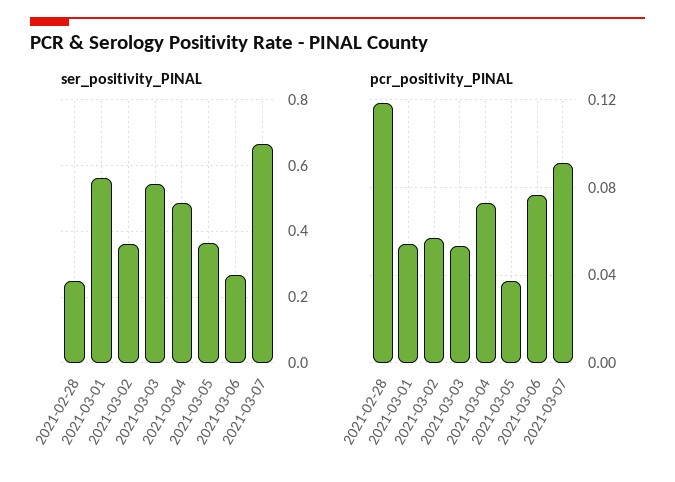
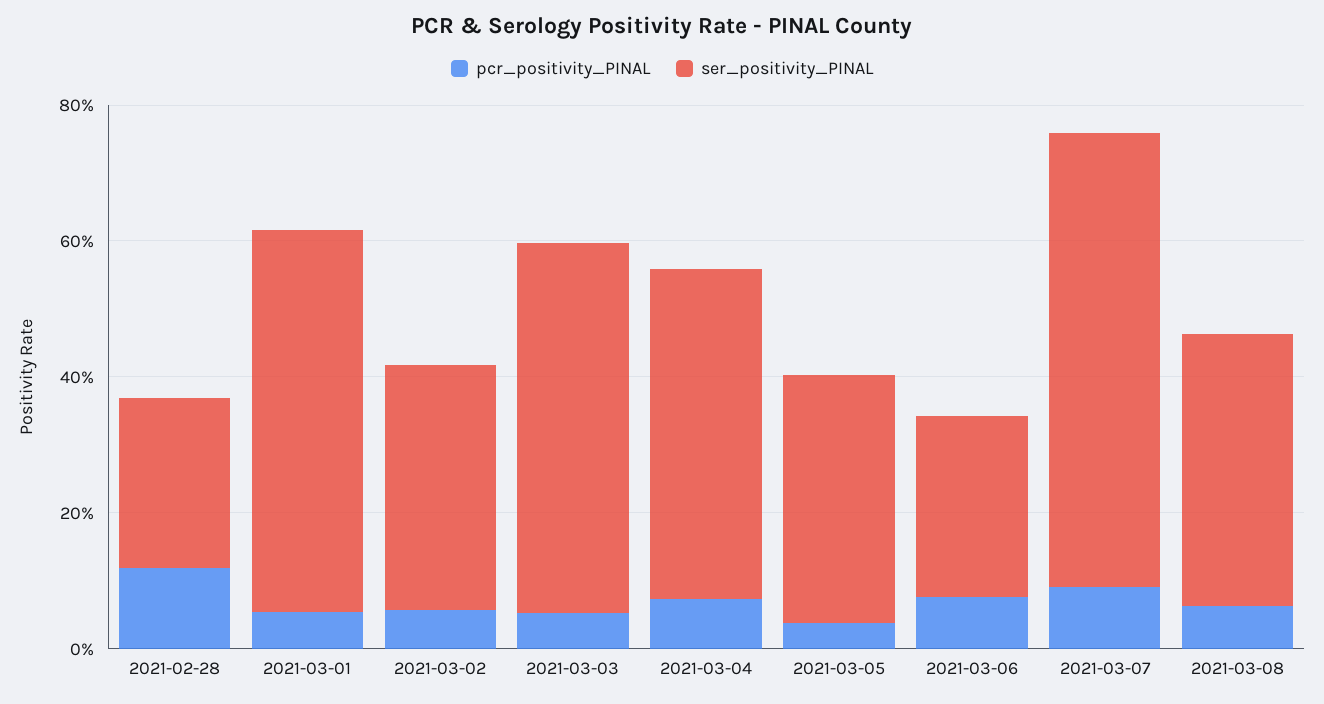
pcr_positivity_PINAL, 2021-03-08: none -> 0.05
ser_positivity_PINAL, 2021-03-08: none -> 0.4

